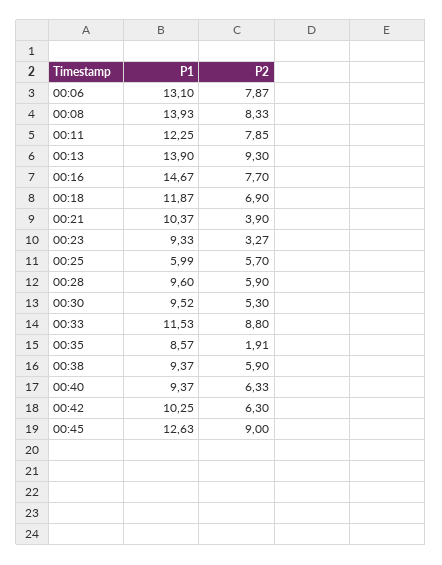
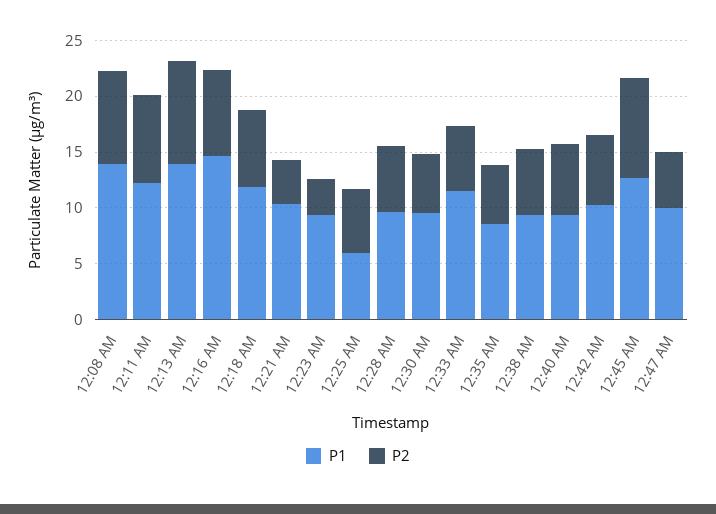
P1, 00:06: 13.1 -> none
P2, 00:06: 7.87 -> none
P2, 00:33: 8.8 -> 6
P2, 00:35: 1.91 -> 5
P1, 12:47 AM: none -> 10
P2, 12:47 AM: none -> 5

